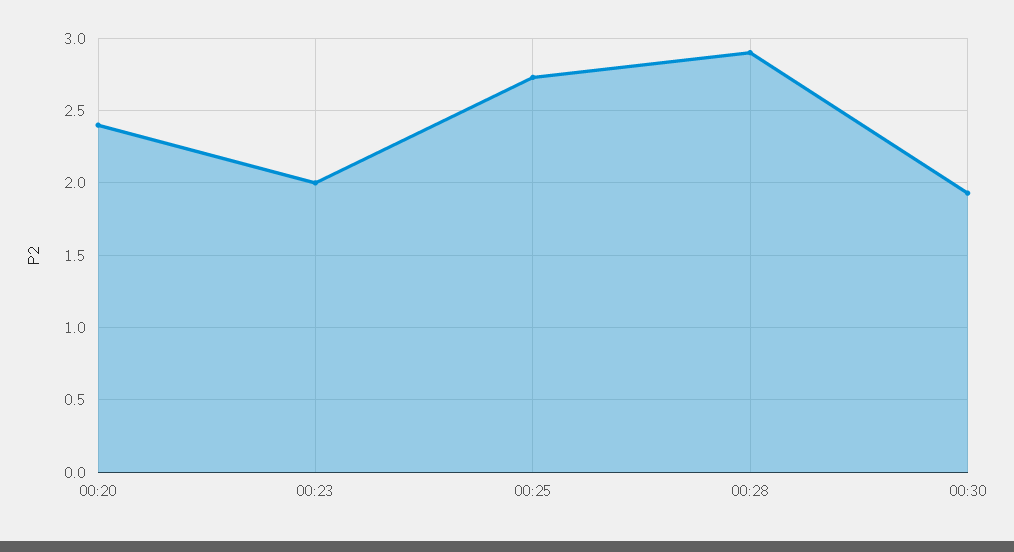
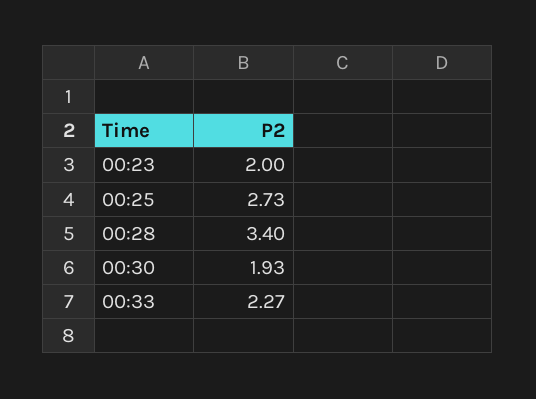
00:20: 2.4 -> none
00:28: 2.9 -> 3.4
00:33: none -> 2.27

